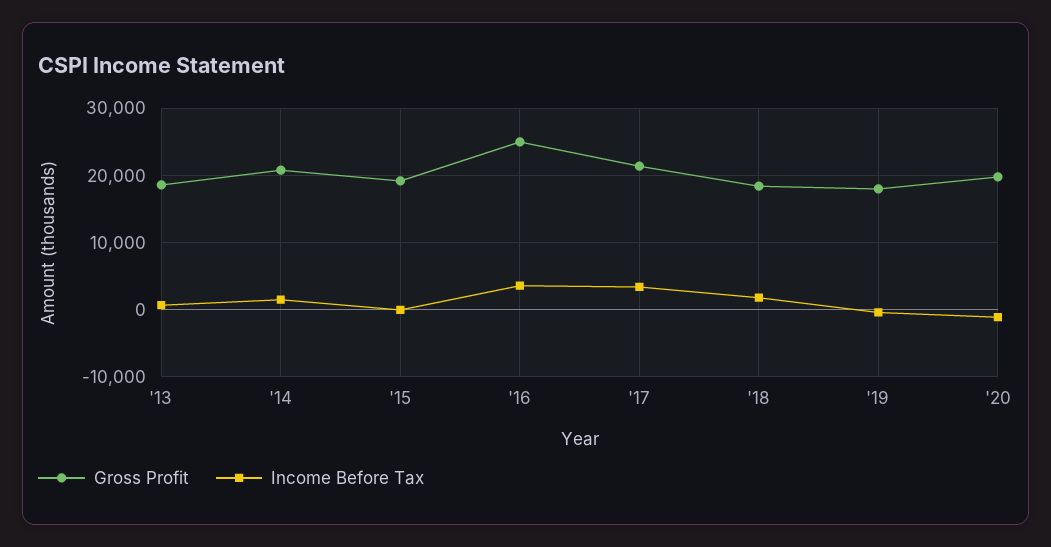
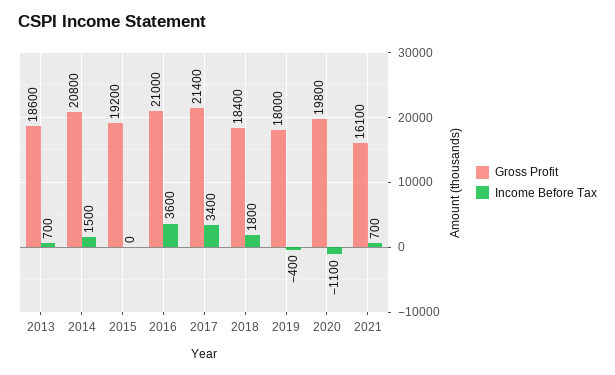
Gross Profit, '16: 25000 -> 21000
Gross Profit, 2021: none -> 16100
Income Before Tax, 2021: none -> 700

